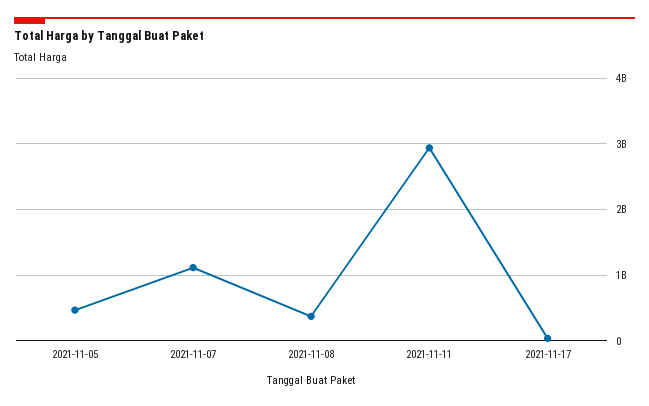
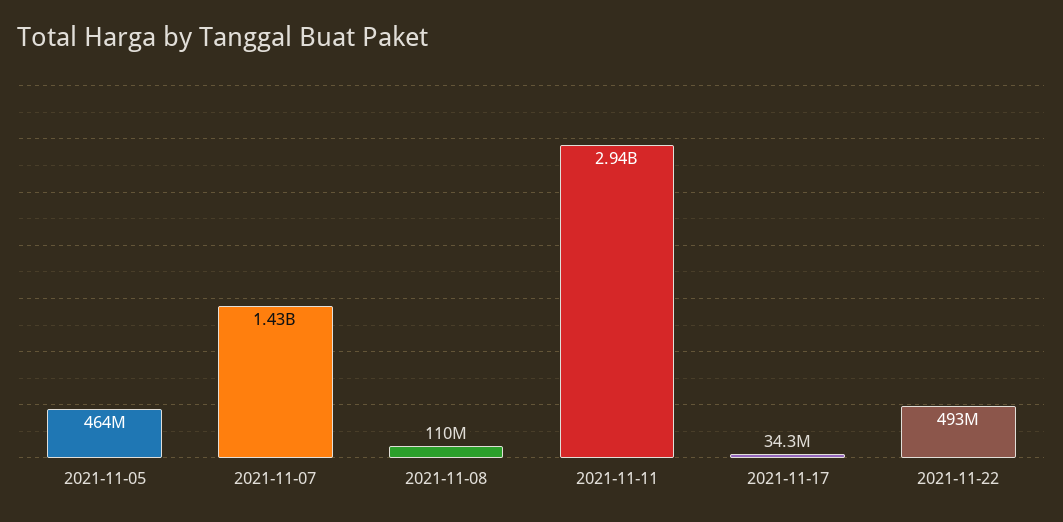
2021-11-07: 1100000000 -> 1430000000
2021-11-08: 400000000 -> 110000000
2021-11-22: none -> 493000000

